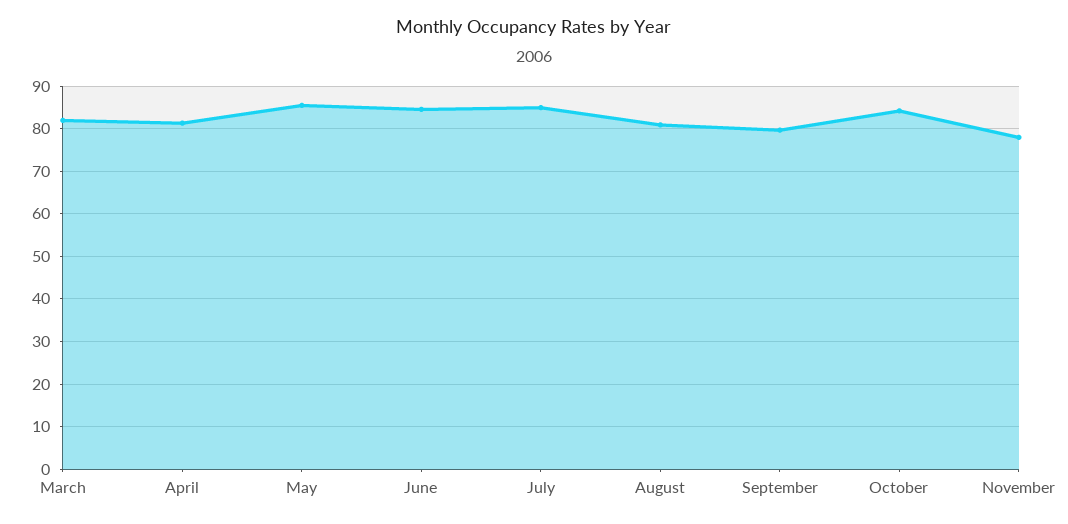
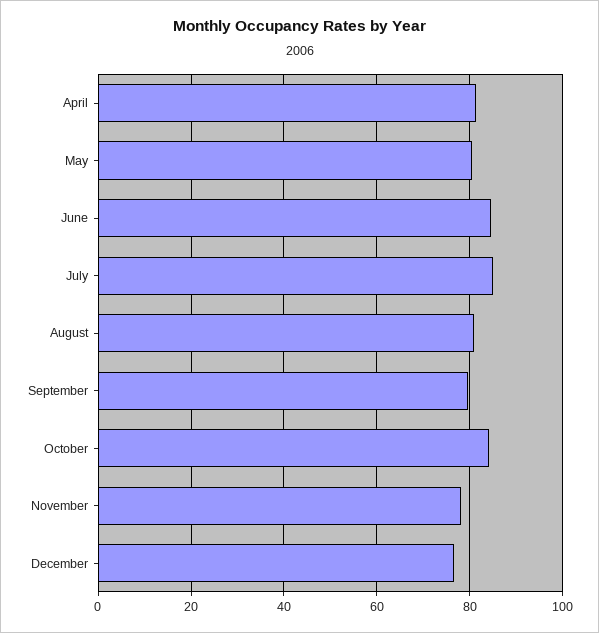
March: 82 -> none
May: 86 -> 80
December: none -> 76

